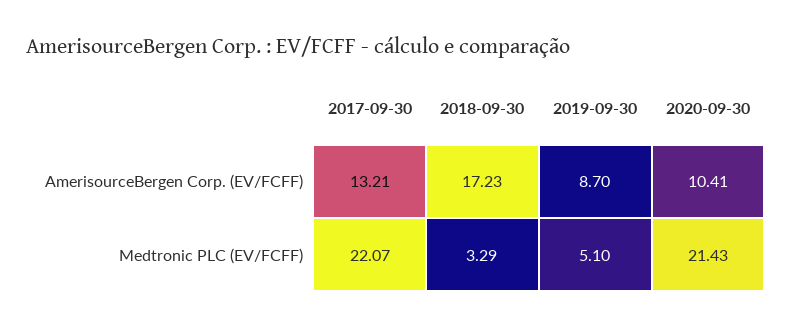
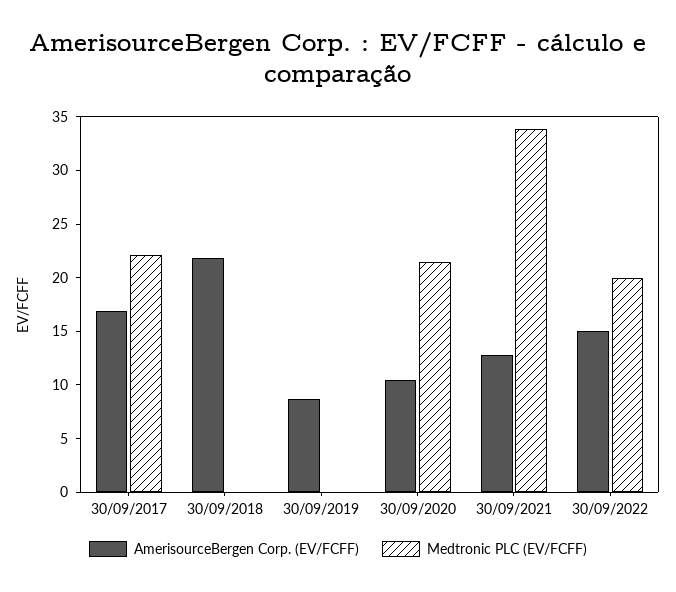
AmerisourceBergen Corp. (EV/FCFF), 2017-09-30: 13.21 -> 17
AmerisourceBergen Corp. (EV/FCFF), 2018-09-30: 17.23 -> 22
Medtronic PLC (EV/FCFF), 2018-09-30: 3.29 -> 0
Medtronic PLC (EV/FCFF), 2019-09-30: 5.1 -> 0
AmerisourceBergen Corp. (EV/FCFF), 30/09/2021: none -> 13
Medtronic PLC (EV/FCFF), 30/09/2021: none -> 34
AmerisourceBergen Corp. (EV/FCFF), 30/09/2022: none -> 15
Medtronic PLC (EV/FCFF), 30/09/2022: none -> 20

